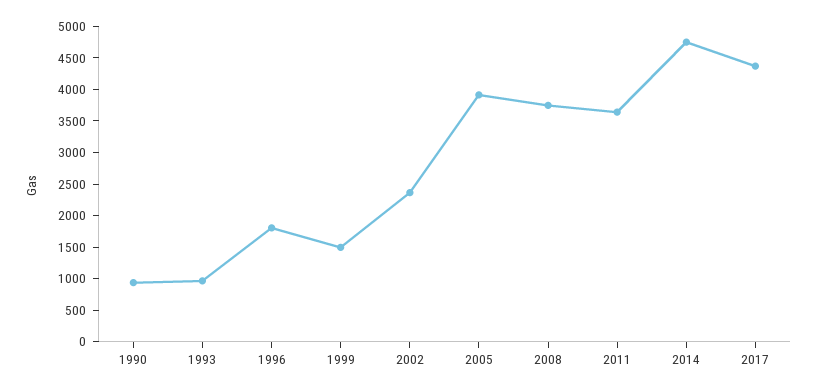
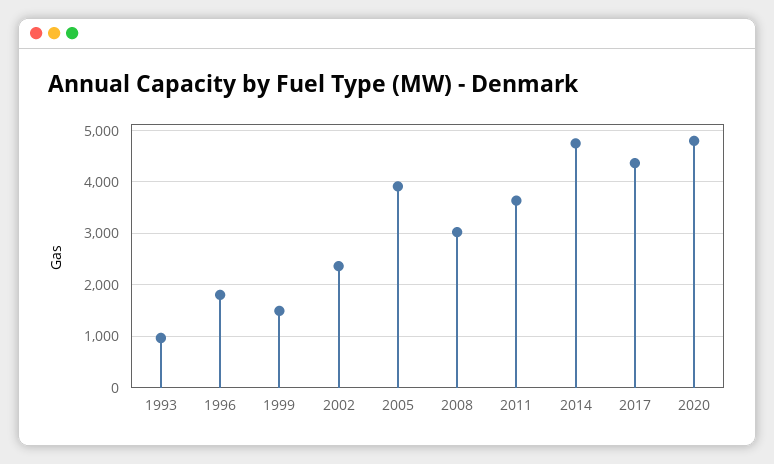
1990: 1000 -> none
2008: 3750 -> 3000
2020: none -> 4800

